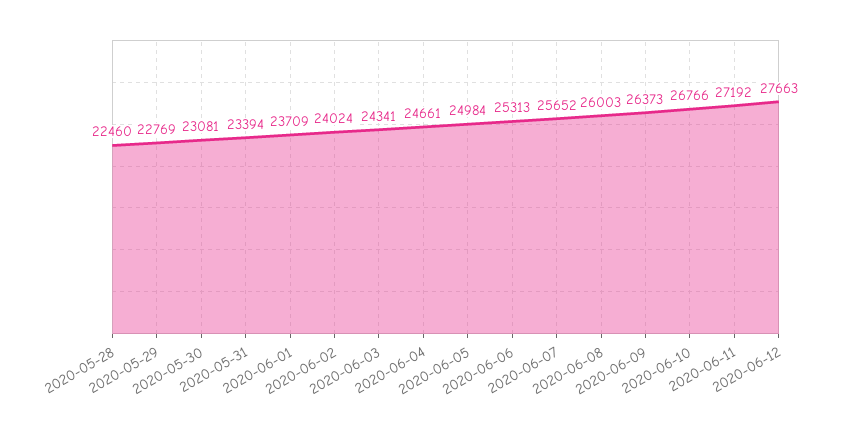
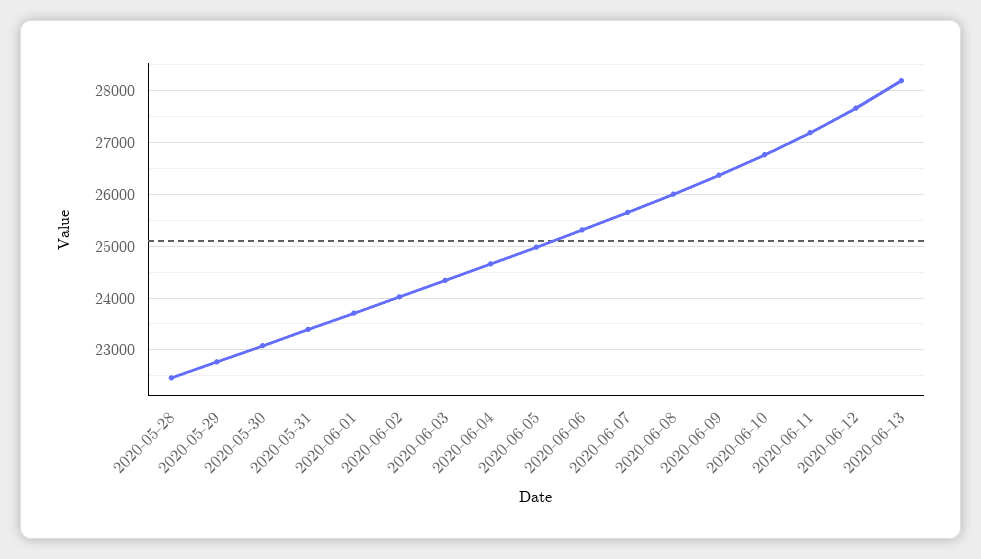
2020-06-13: none -> 28200

